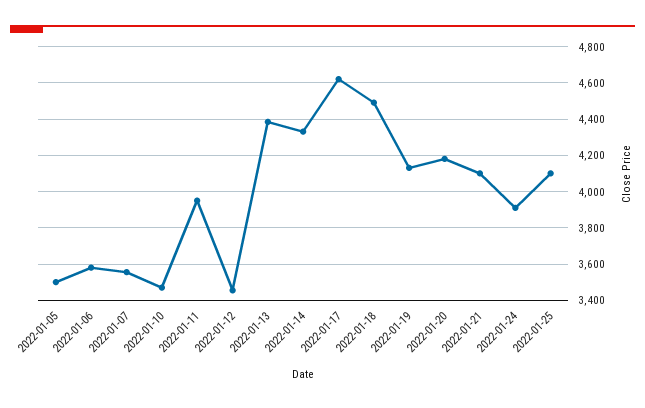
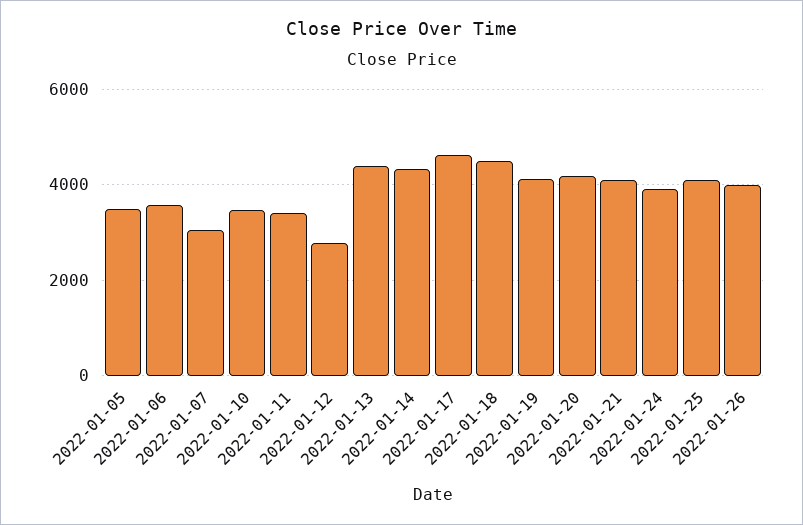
2022-01-07: 3550 -> 3000
2022-01-11: 3950 -> 3400
2022-01-12: 3450 -> 2800
2022-01-26: none -> 4000

